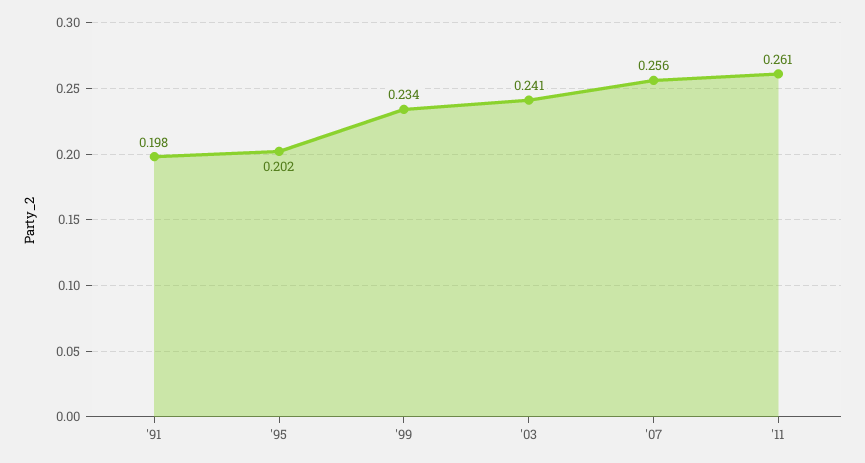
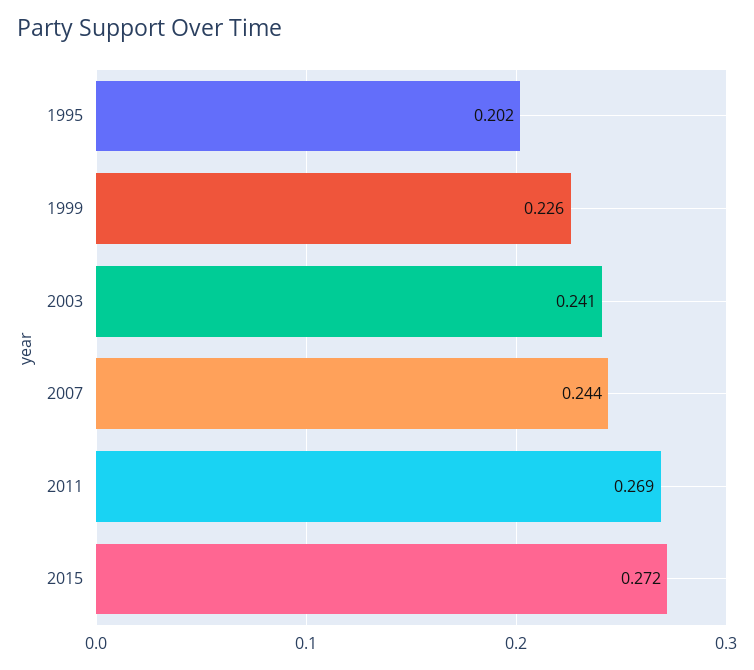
'91: 0.198 -> none
'99: 0.234 -> 0.226
'07: 0.256 -> 0.244
'11: 0.261 -> 0.269
2015: none -> 0.272

